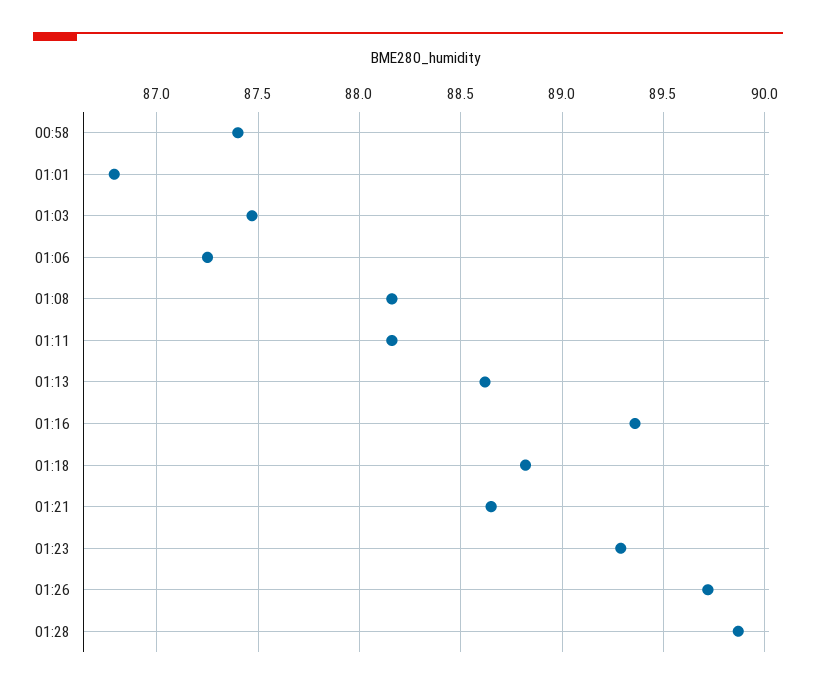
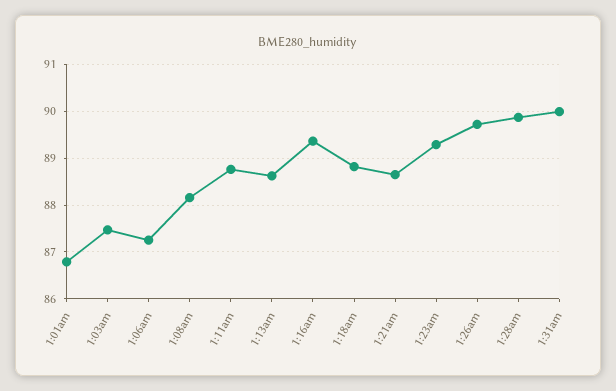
00:58: 87.4 -> none
01:11: 88.15 -> 88.8
1:31am: none -> 90

